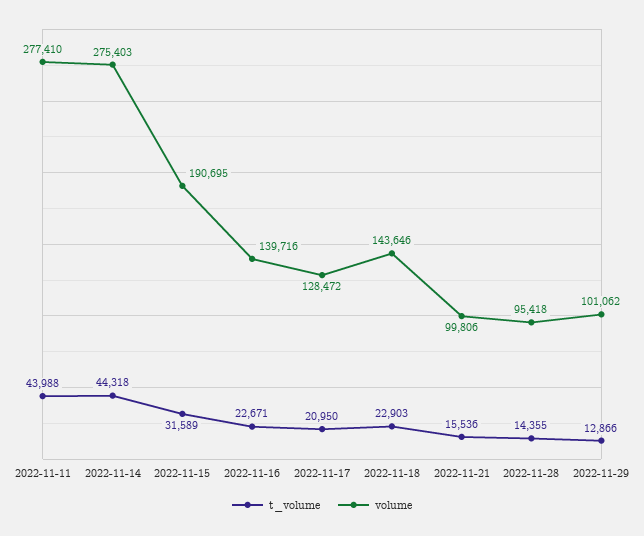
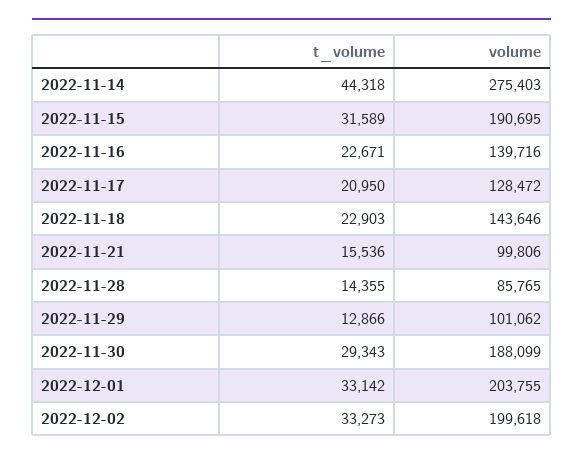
t_volume, 2022-11-11: 43988 -> none
volume, 2022-11-11: 277410 -> none
volume, 2022-11-28: 95418 -> 85765
t_volume, 2022-11-30: none -> 29343
volume, 2022-11-30: none -> 188099
t_volume, 2022-12-01: none -> 33142
volume, 2022-12-01: none -> 203755
t_volume, 2022-12-02: none -> 33273
volume, 2022-12-02: none -> 199618

